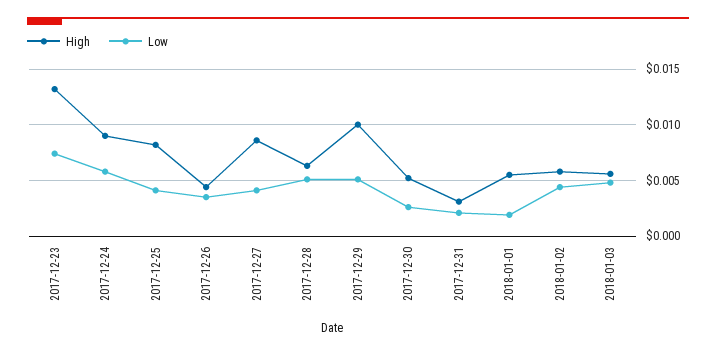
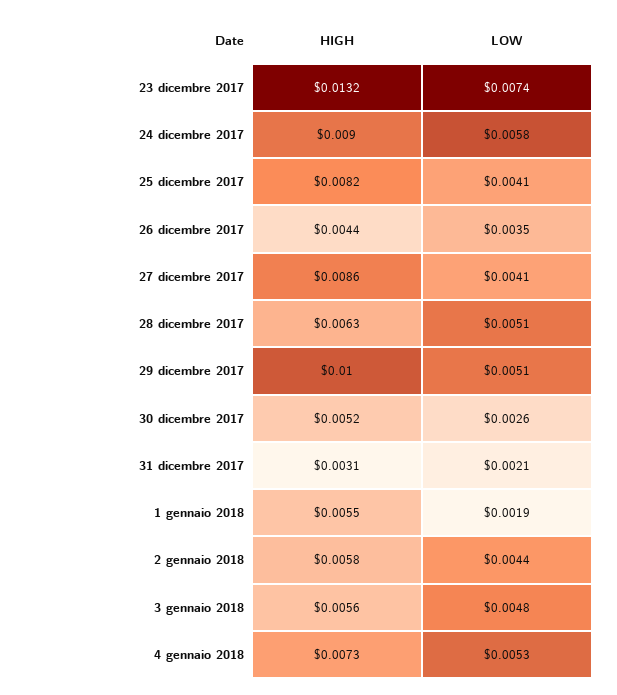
High, 4 gennaio 2018: none -> 0.0073
Low, 4 gennaio 2018: none -> 0.0053

